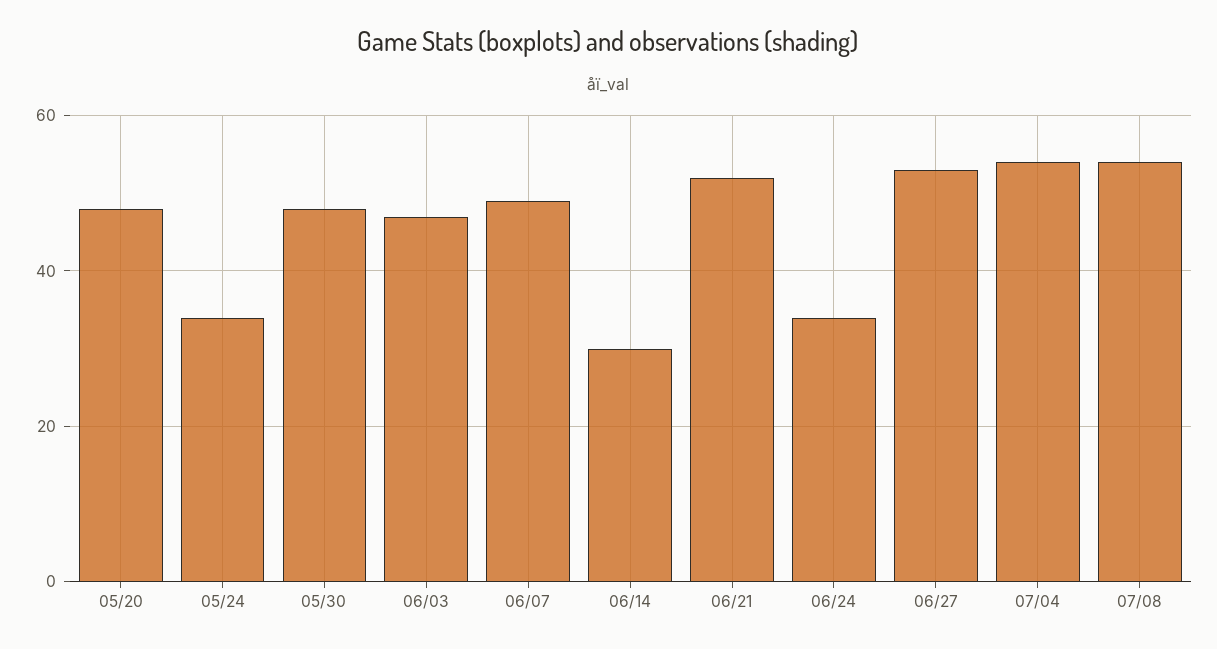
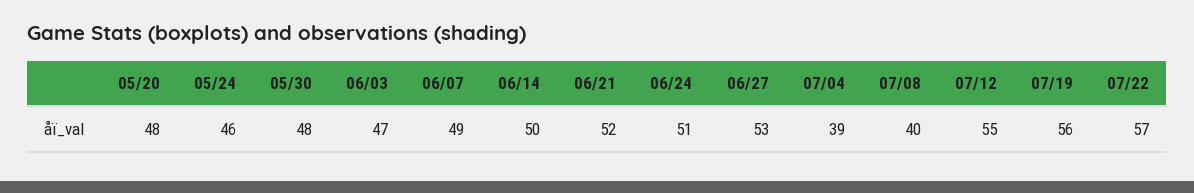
05/24: 35 -> 46
06/14: 30 -> 50
06/24: 35 -> 51
07/04: 55 -> 39
07/08: 55 -> 40
07/12: none -> 55
07/19: none -> 56
07/22: none -> 57

